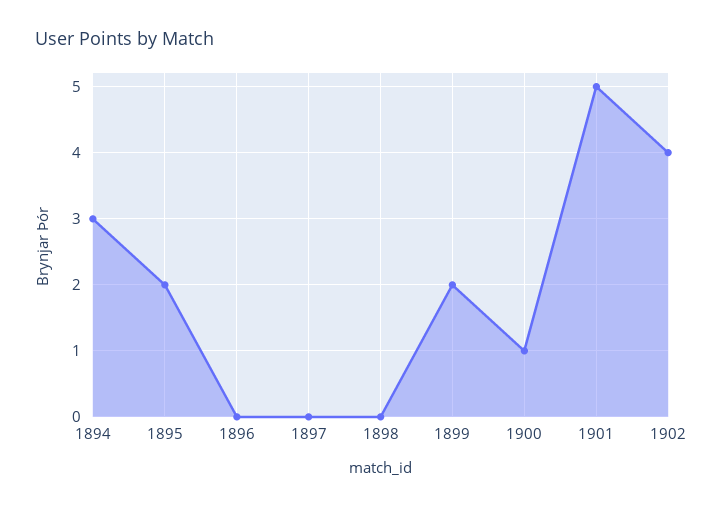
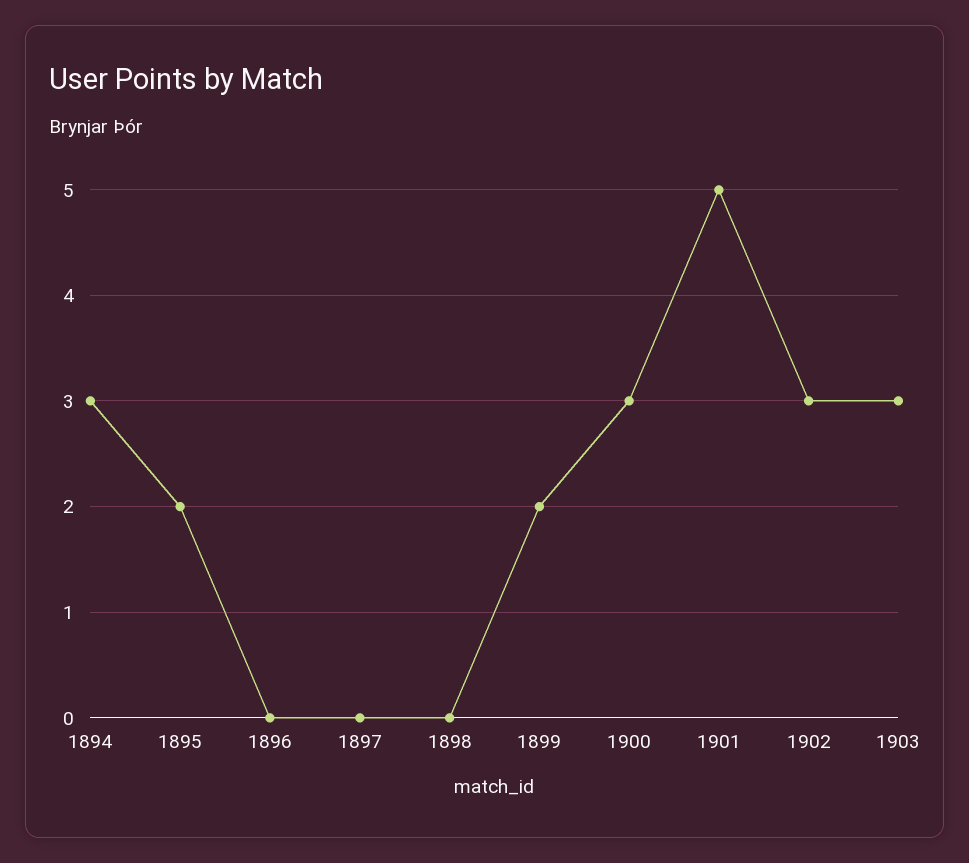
1900: 1 -> 3
1902: 4 -> 3
1903: none -> 3

